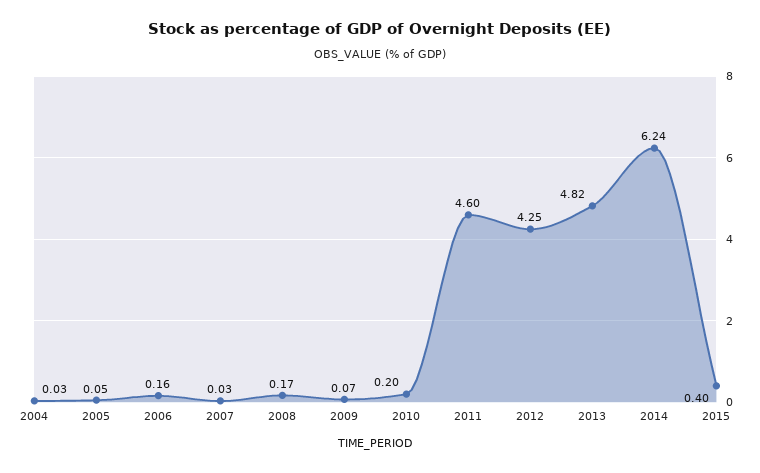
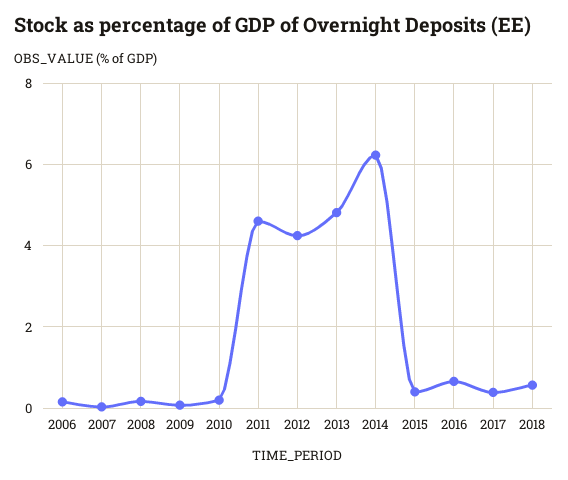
2004: 0.03 -> none
2005: 0.05 -> none
2016: none -> 0.6
2017: none -> 0.4
2018: none -> 0.6

